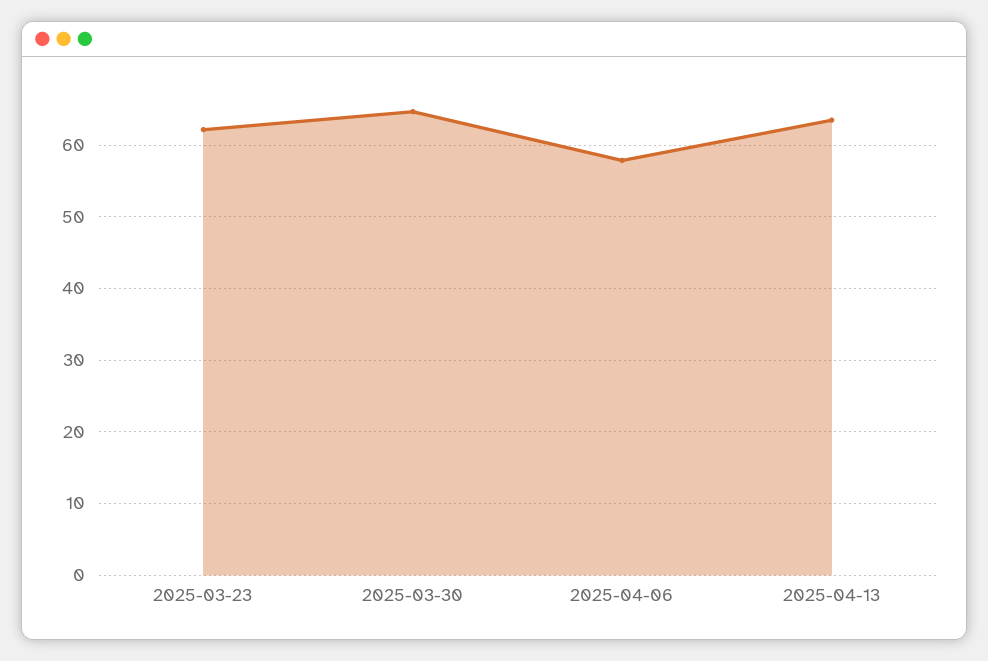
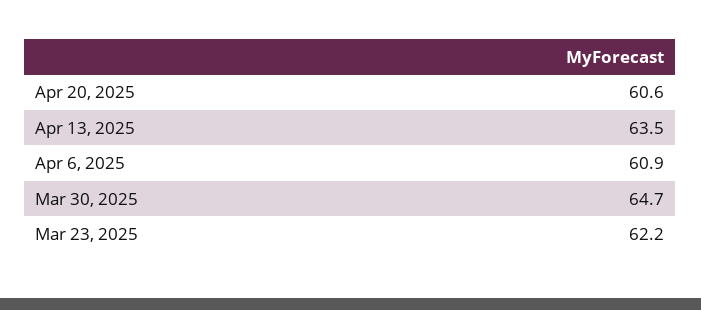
2025-04-06: 58 -> 60.9
Apr 20, 2025: none -> 60.6

